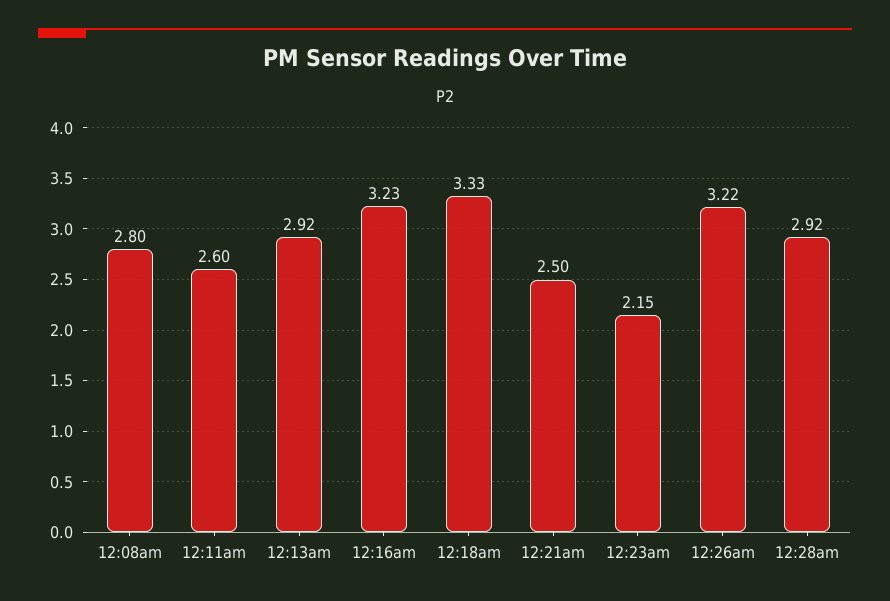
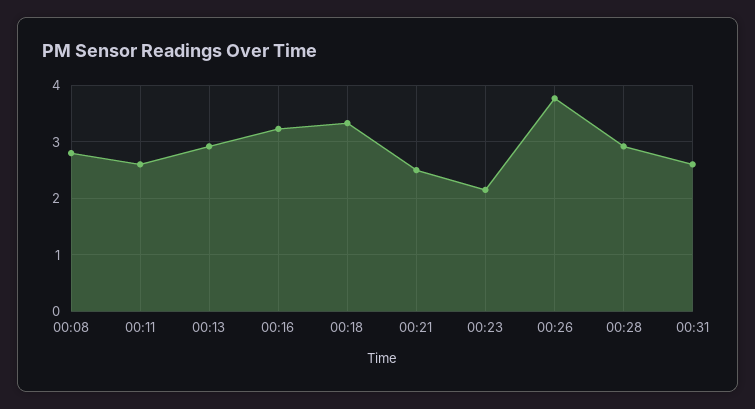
12:26am: 3.22 -> 3.8
00:31: none -> 2.6

